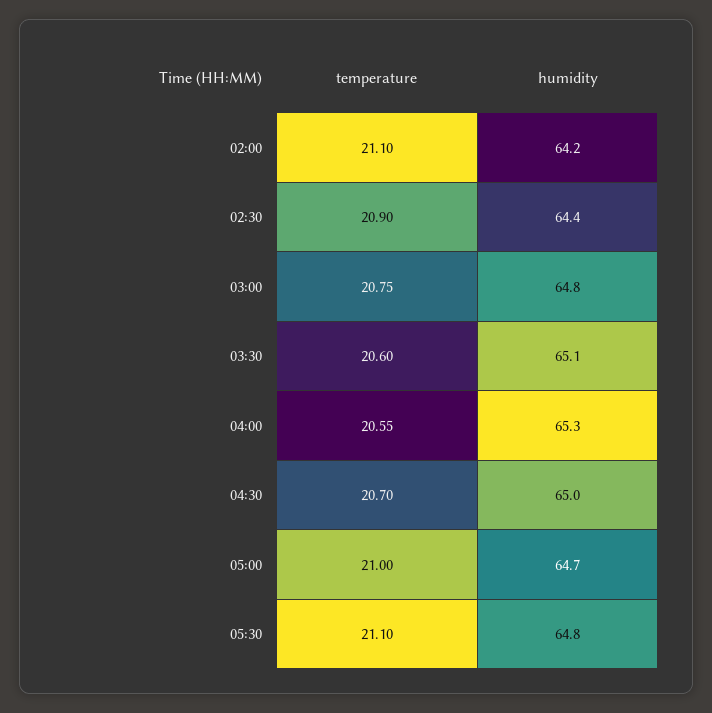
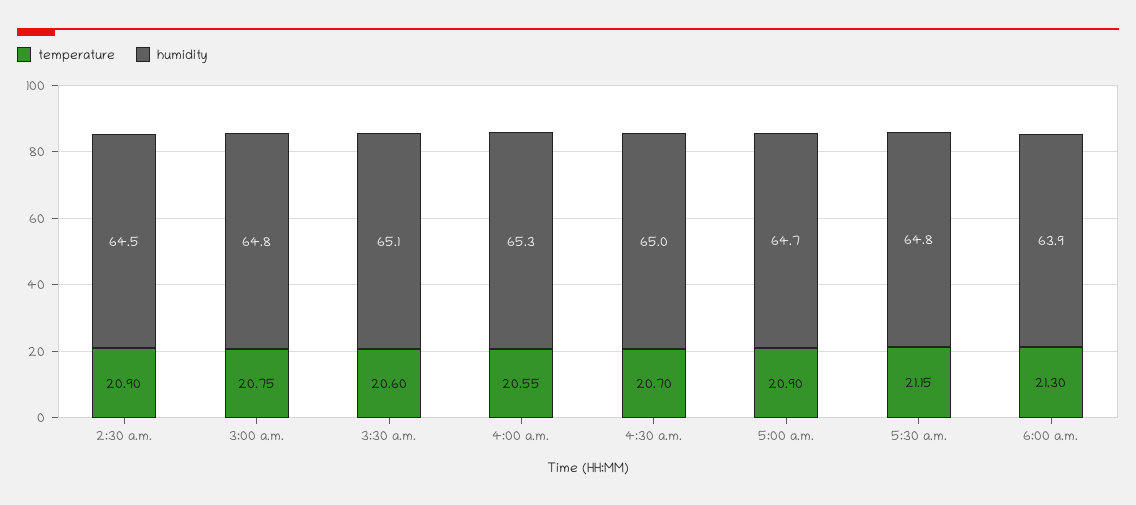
temperature, 02:00: 21.1 -> none
humidity, 02:00: 64.2 -> none
humidity, 02:30: 64.4 -> 64.5
temperature, 05:00: 21 -> 20.9
temperature, 05:30: 21.1 -> 21.15
temperature, 6:00 a.m.: none -> 21.3
humidity, 6:00 a.m.: none -> 63.9

